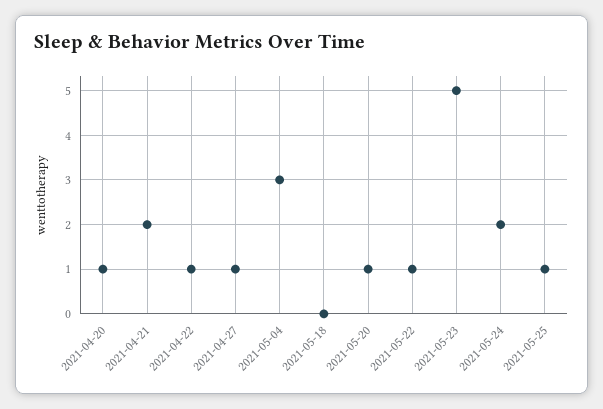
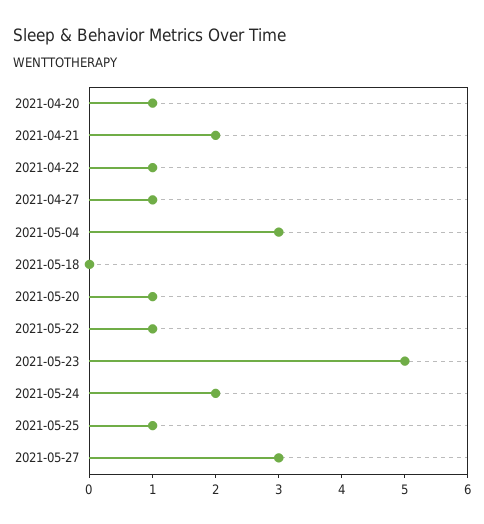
2021-05-27: none -> 3

